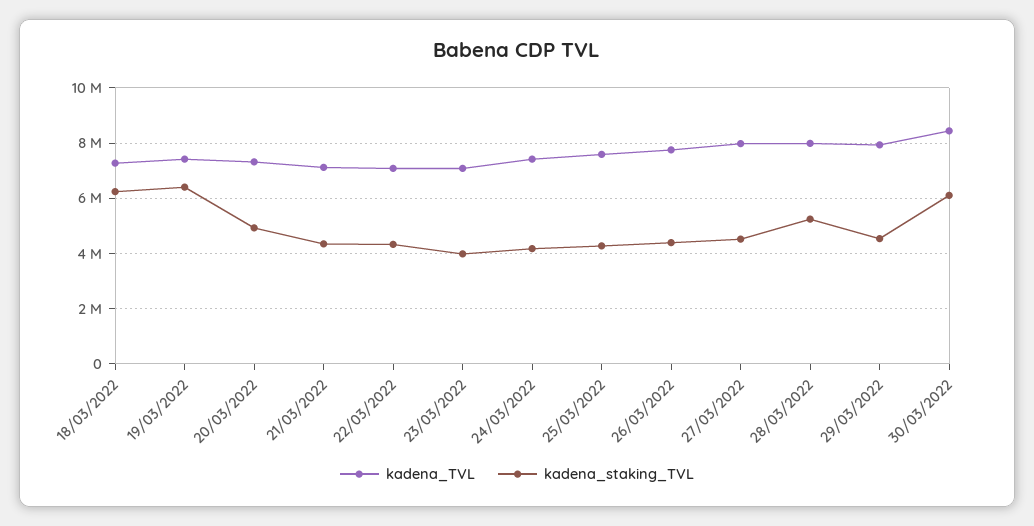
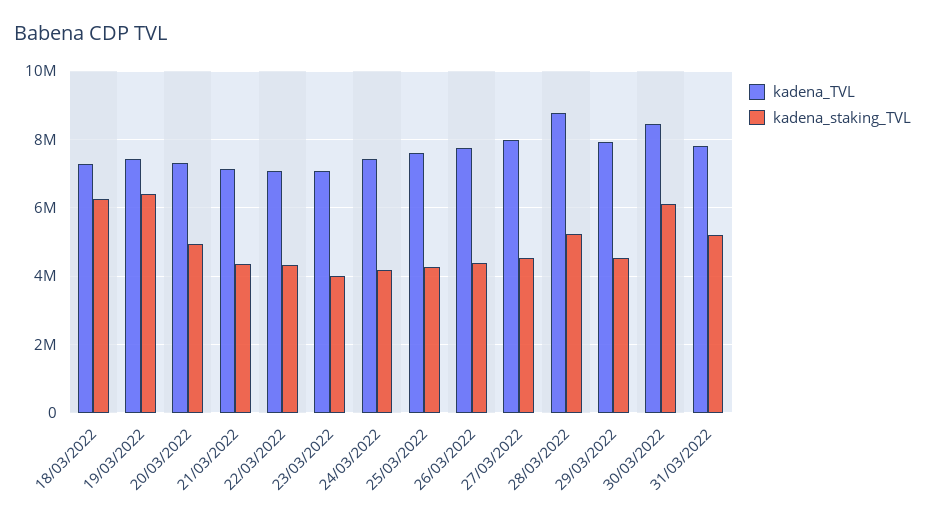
kadena_TVL, 28/03/2022: 8000000 -> 8800000
kadena_TVL, 31/03/2022: none -> 7800000
kadena_staking_TVL, 31/03/2022: none -> 5200000

